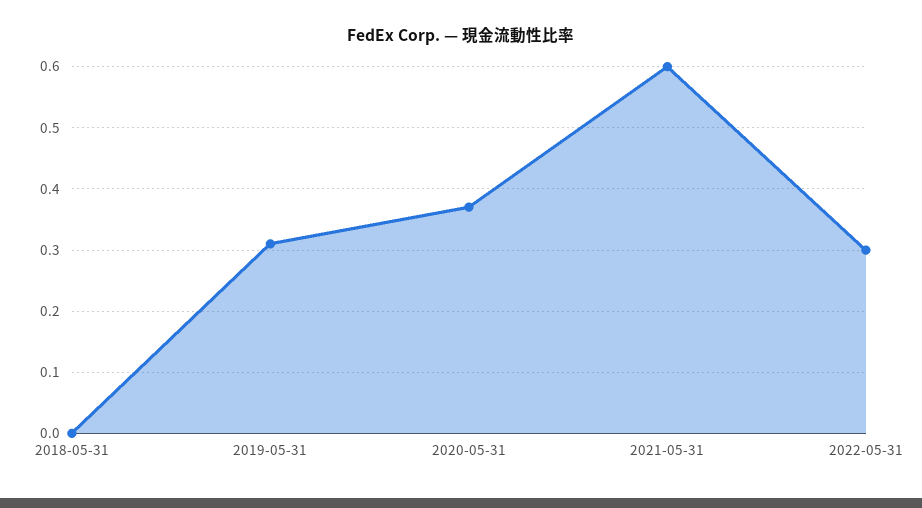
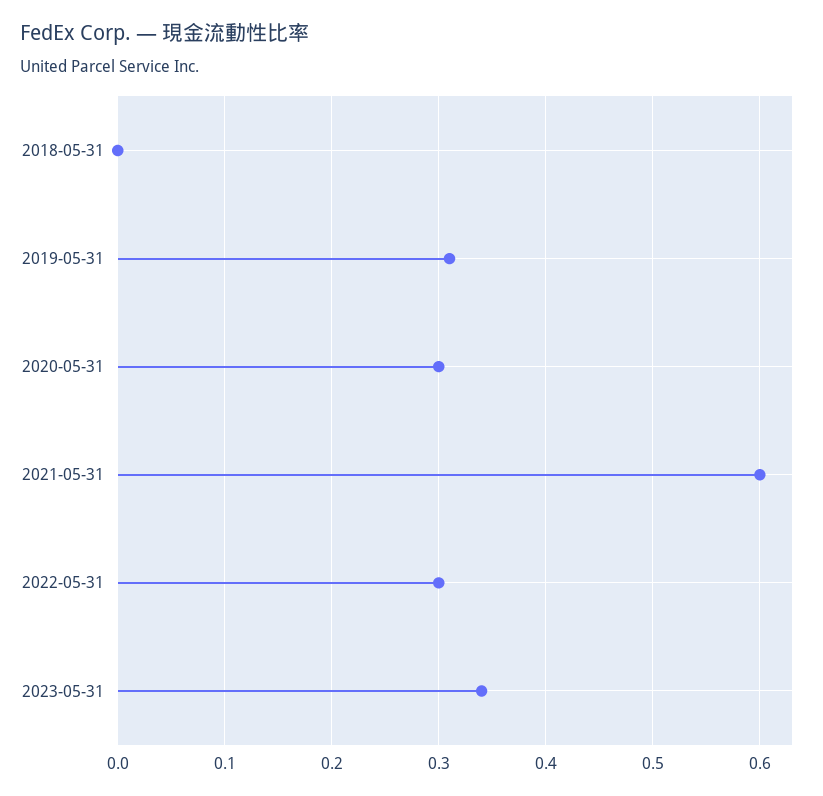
2020-05-31: 0.37 -> 0.3
2023-05-31: none -> 0.34

